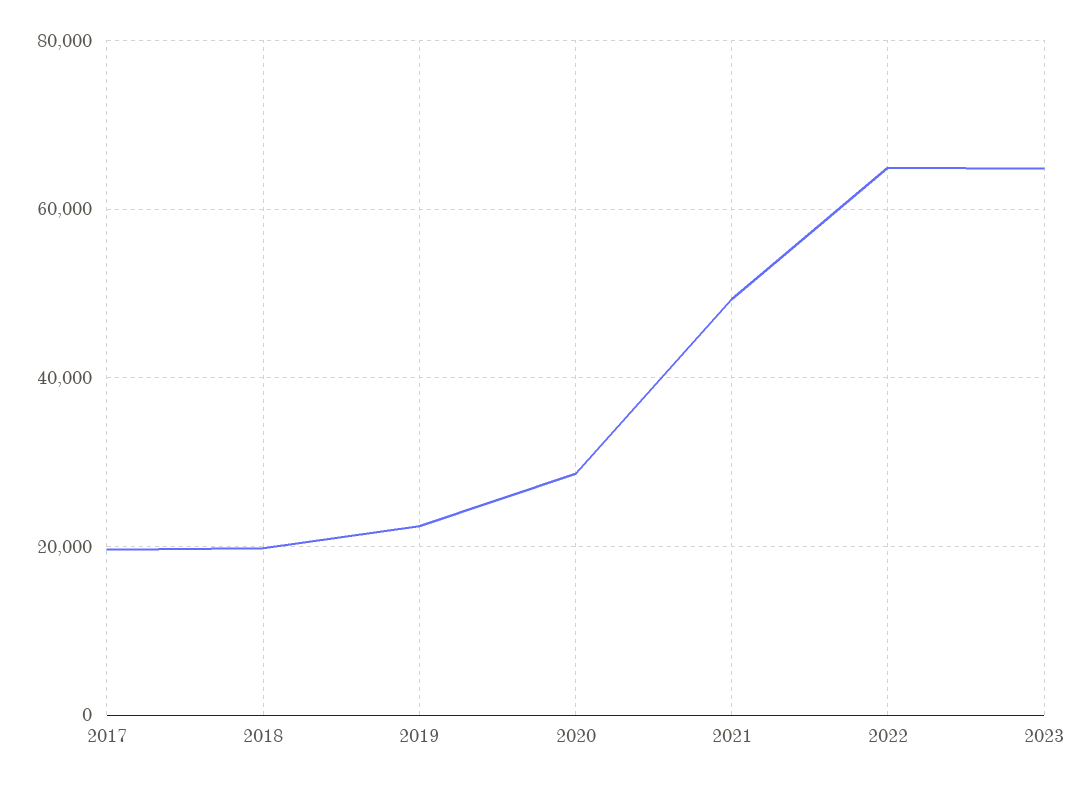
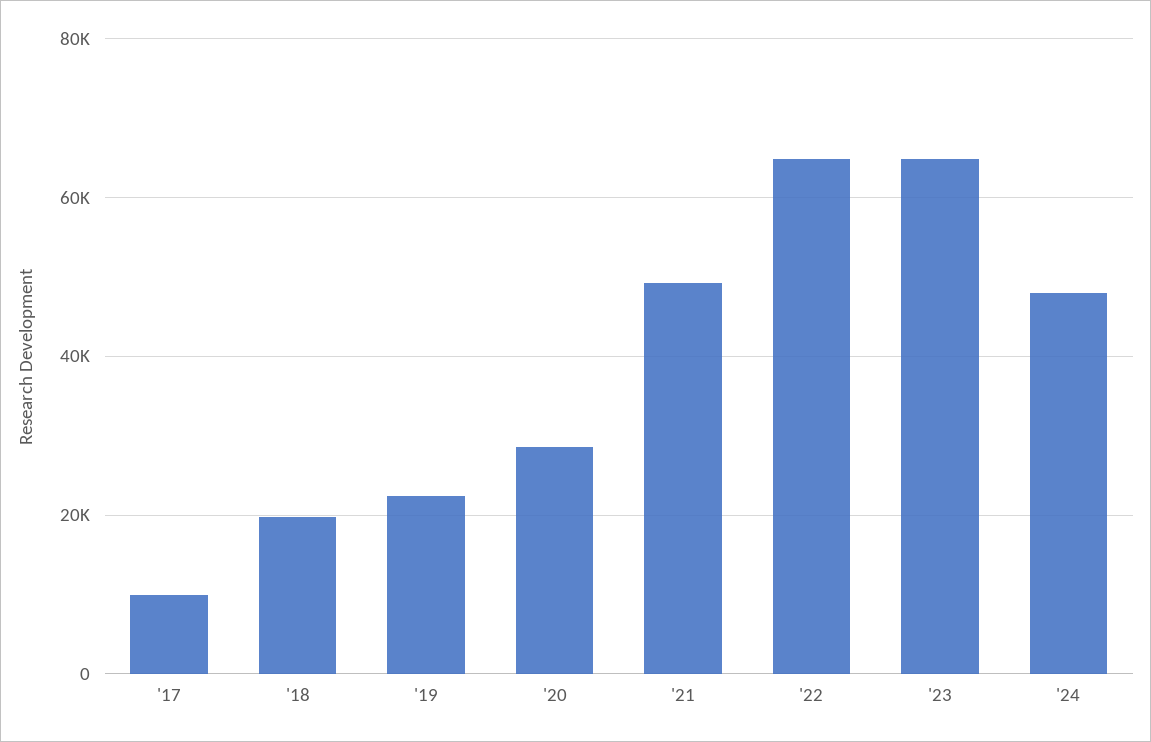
2017: 20000 -> 10000
'24: none -> 48000

